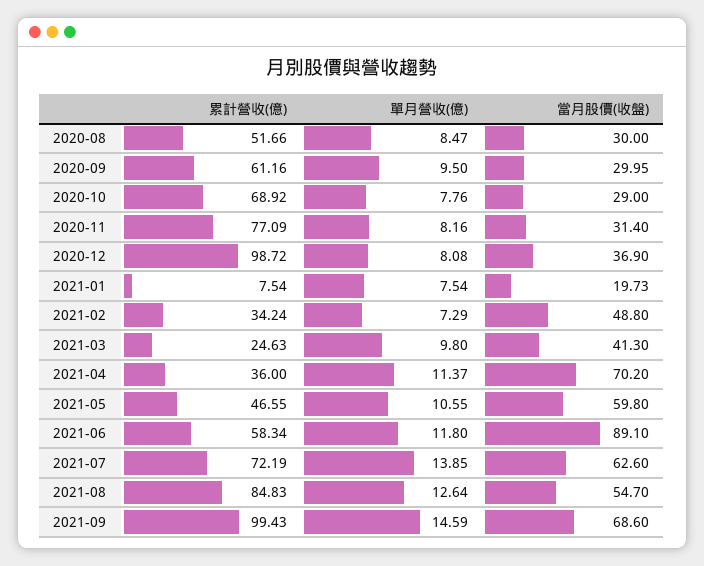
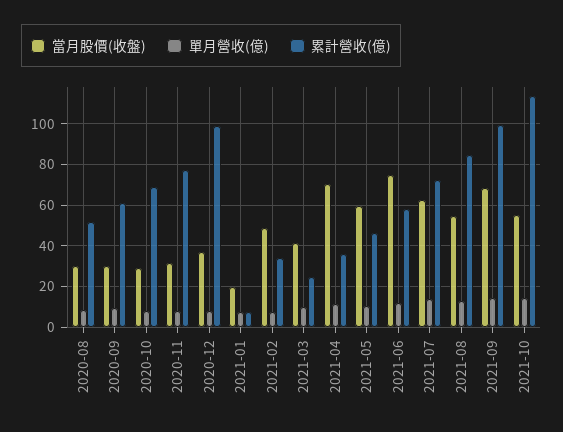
當月股價(收盤), 2021-06: 89.1 -> 75
當月股價(收盤), 2021-10: none -> 55
單月營收(億), 2021-10: none -> 15
累計營收(億), 2021-10: none -> 115

